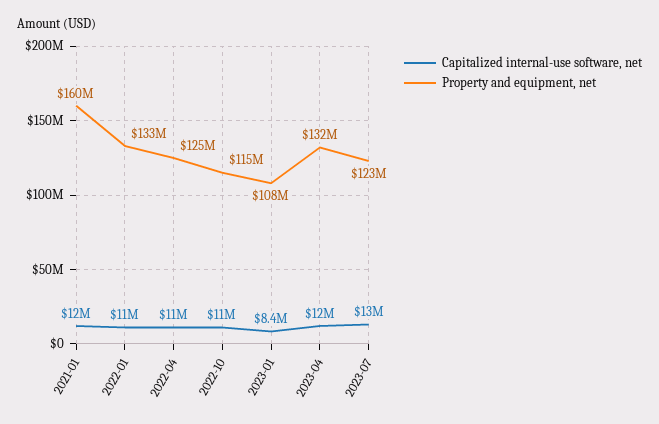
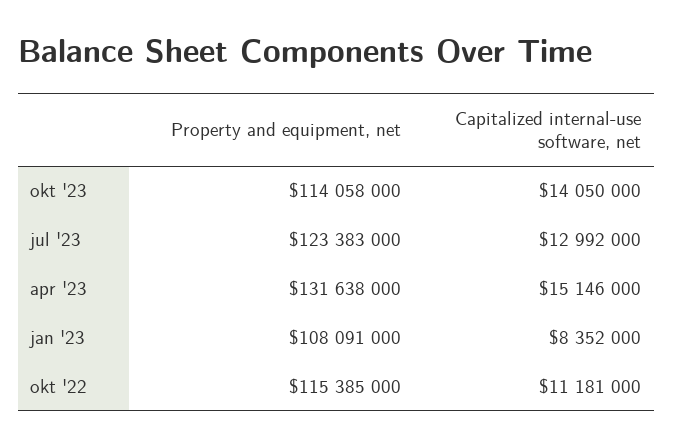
Capitalized internal-use software, net, 2021-01: 12000000 -> none
Property and equipment, net, 2021-01: 160000000 -> none
Capitalized internal-use software, net, 2022-01: 11000000 -> none
Property and equipment, net, 2022-01: 133000000 -> none
Capitalized internal-use software, net, 2022-04: 11000000 -> none
Property and equipment, net, 2022-04: 125000000 -> none
Capitalized internal-use software, net, 2023-04: 12000000 -> 15146000
Property and equipment, net, okt '23: none -> 114058000
Capitalized internal-use software, net, okt '23: none -> 14050000

